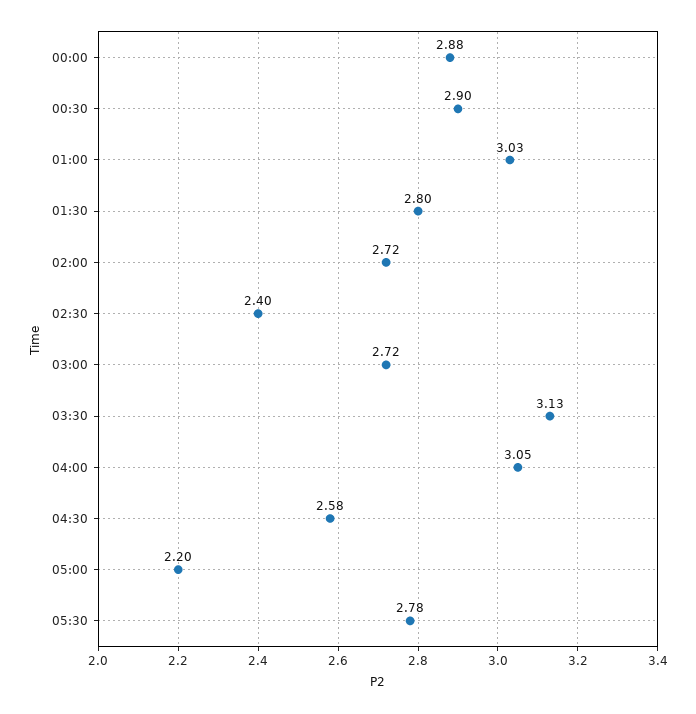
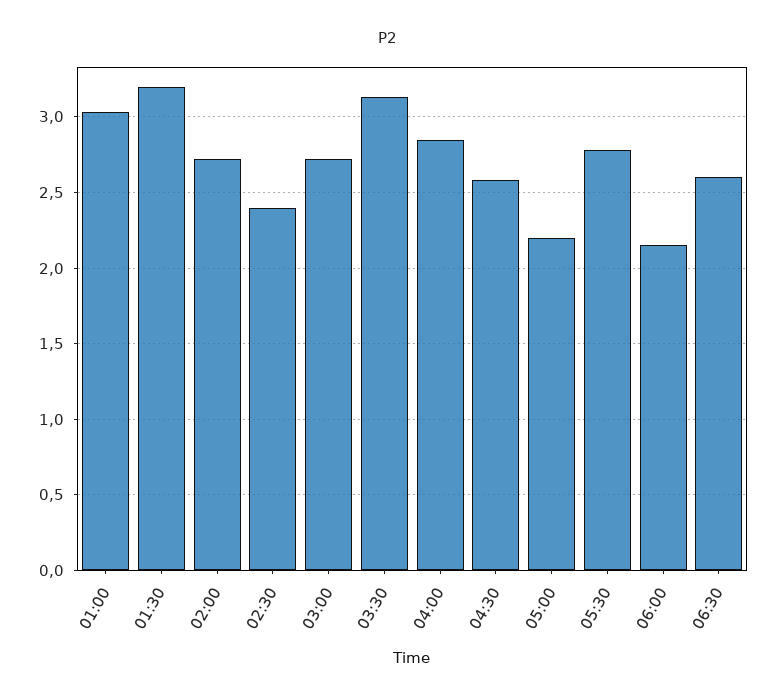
00:00: 2.88 -> none
00:30: 2.9 -> none
01:30: 2.8 -> 3.2
04:00: 3.05 -> 2.85
06:00: none -> 2.15
06:30: none -> 2.6

